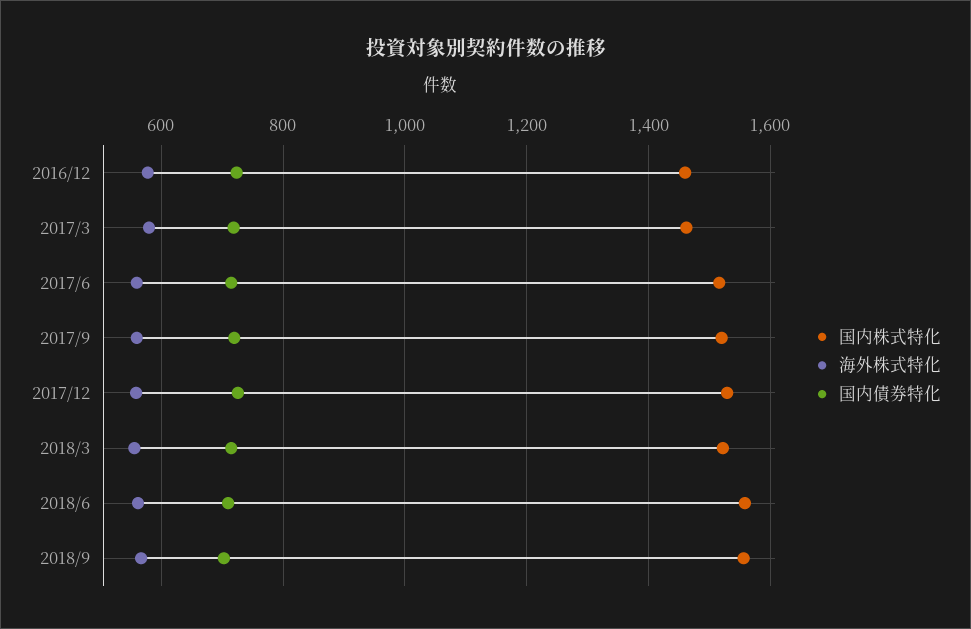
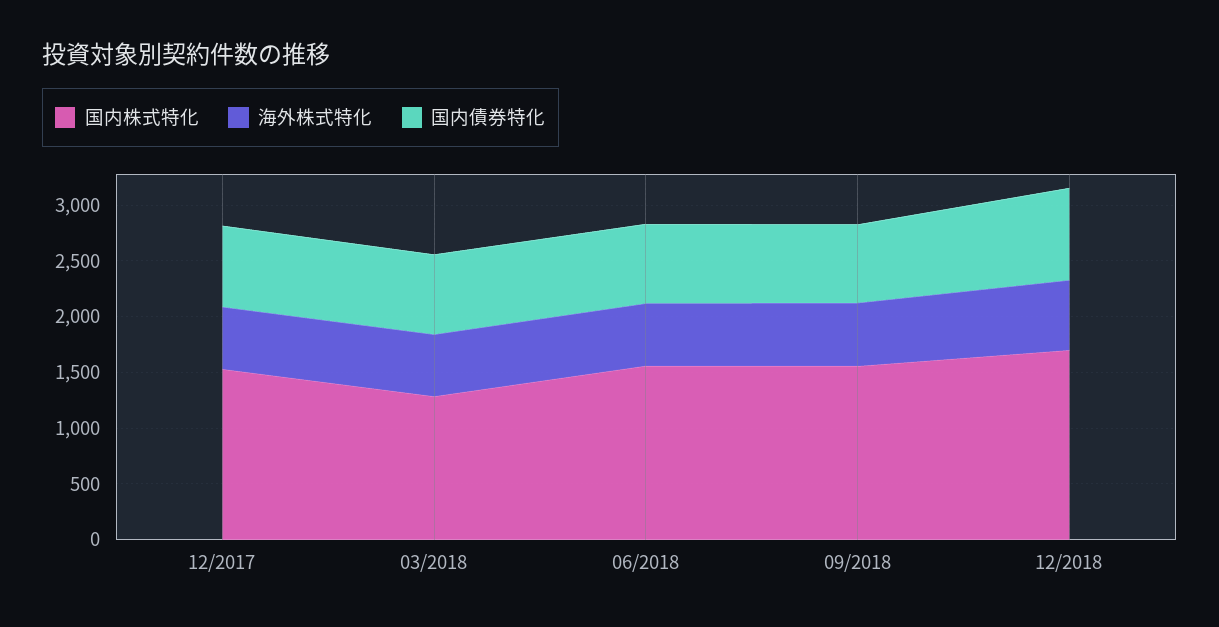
国内株式特化, 2016/12: 1460 -> none
海外株式特化, 2016/12: 580 -> none
国内債券特化, 2016/12: 720 -> none
国内株式特化, 2017/3: 1460 -> none
海外株式特化, 2017/3: 580 -> none
国内債券特化, 2017/3: 720 -> none
国内株式特化, 2017/6: 1520 -> none
海外株式特化, 2017/6: 560 -> none
国内債券特化, 2017/6: 720 -> none
国内株式特化, 2017/9: 1520 -> none
海外株式特化, 2017/9: 560 -> none
国内債券特化, 2017/9: 720 -> none
国内株式特化, 2018/3: 1520 -> 1300
国内株式特化, 12/2018: none -> 1700
海外株式特化, 12/2018: none -> 600
国内債券特化, 12/2018: none -> 800

